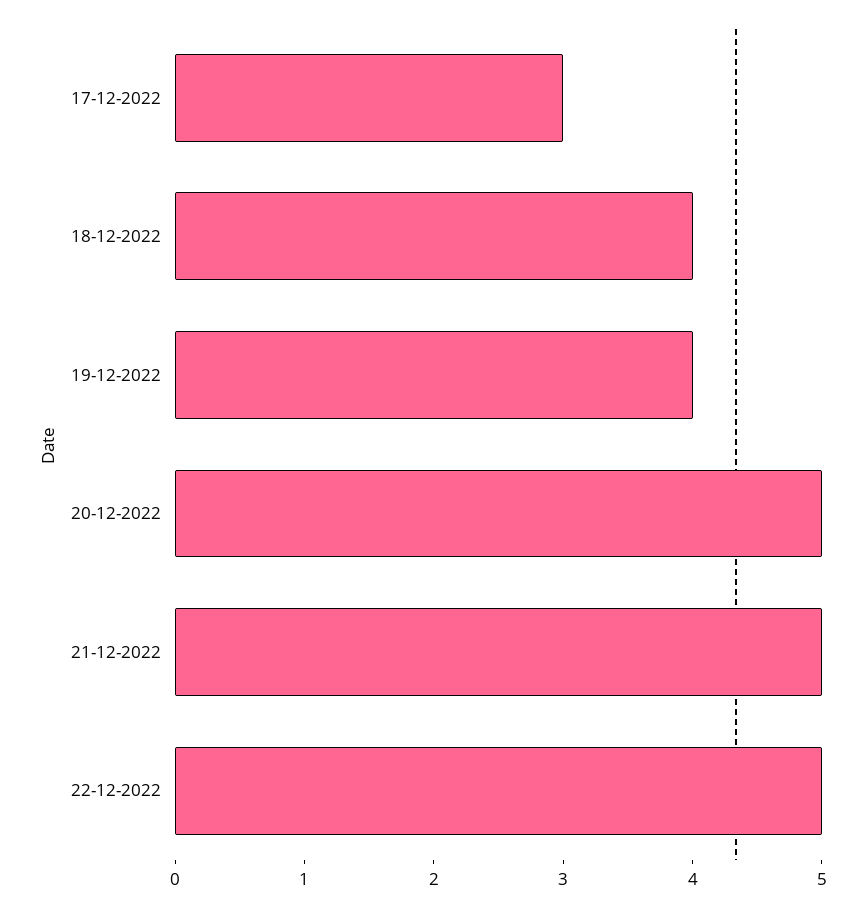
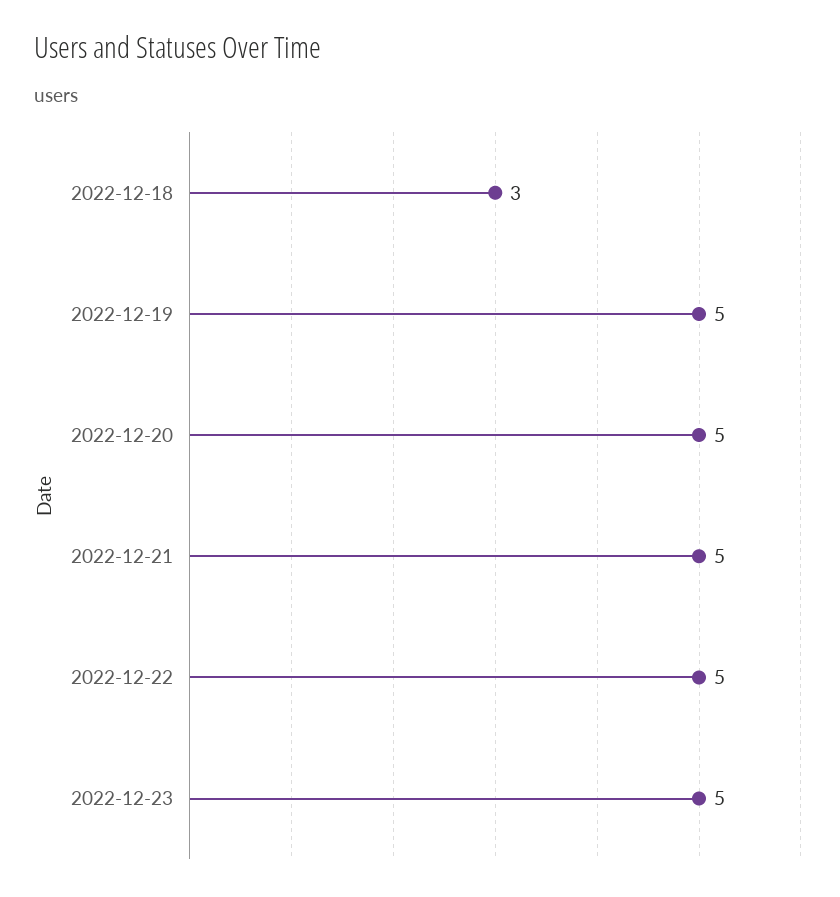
17-12-2022: 3 -> none
18-12-2022: 4 -> 3
19-12-2022: 4 -> 5
2022-12-23: none -> 5

